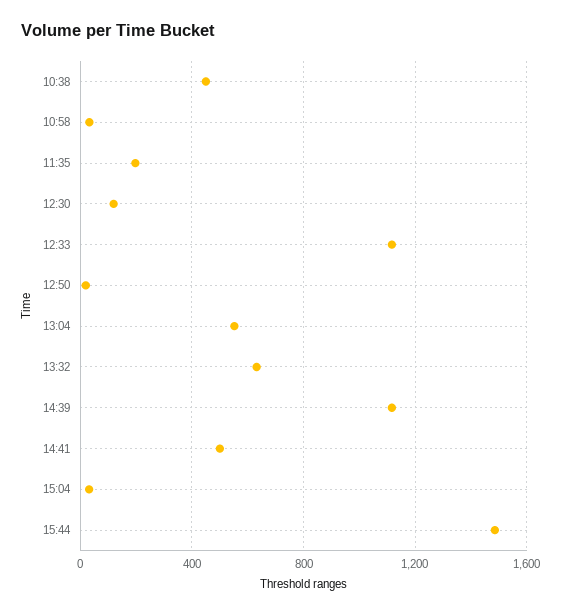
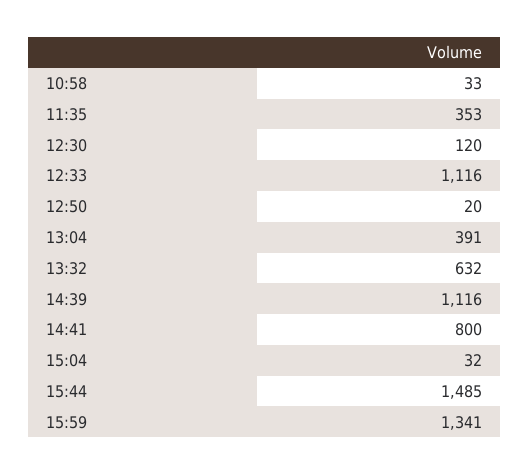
10:38: 450 -> none
11:35: 200 -> 353
13:04: 550 -> 391
14:41: 500 -> 800
15:59: none -> 1341

